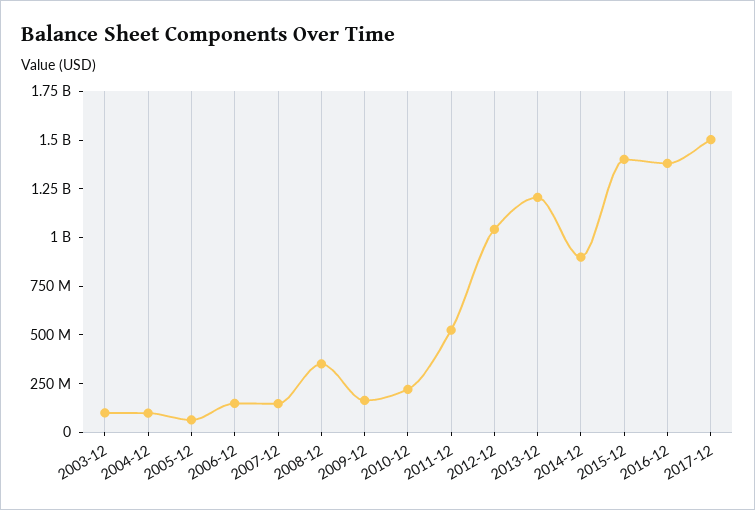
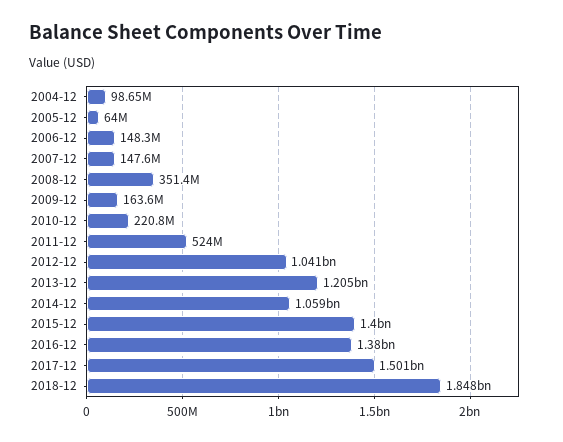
2003-12: 100000000 -> none
2014-12: 900000000 -> 1059000000
2018-12: none -> 1848000000

